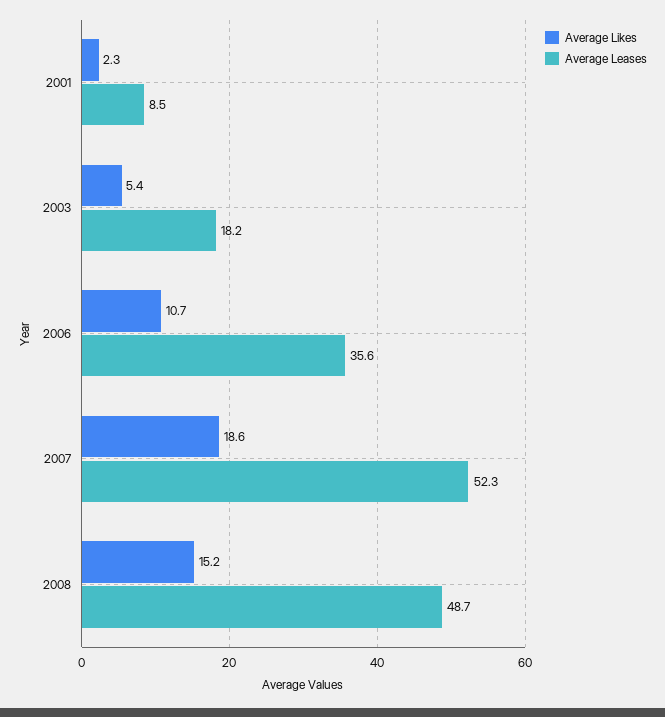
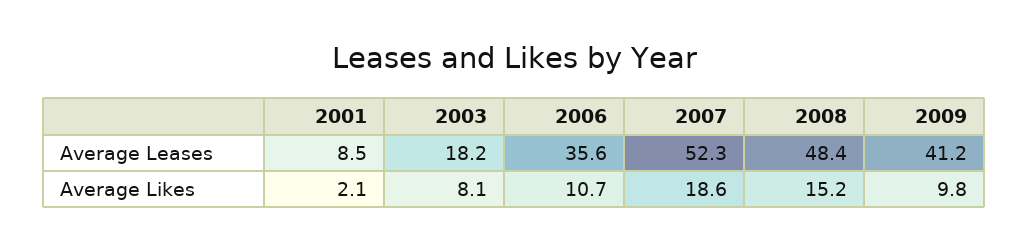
Average Likes, 2001: 2.3 -> 2.1
Average Likes, 2003: 5.4 -> 8.1
Average Leases, 2008: 48.7 -> 48.4
Average Leases, 2009: none -> 41.2
Average Likes, 2009: none -> 9.8

